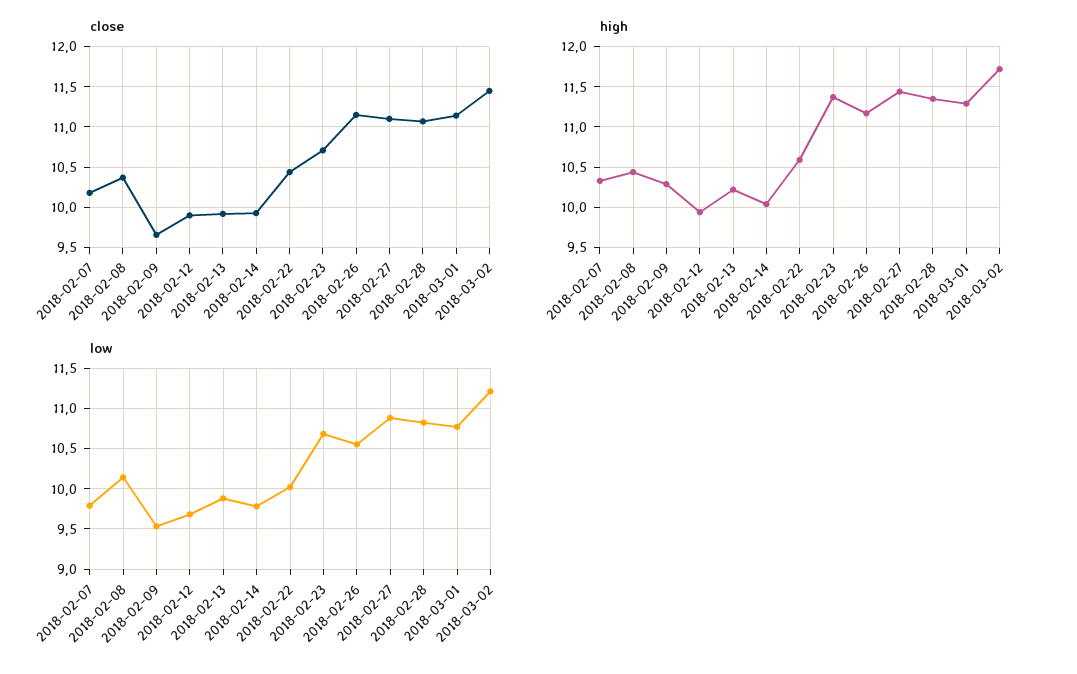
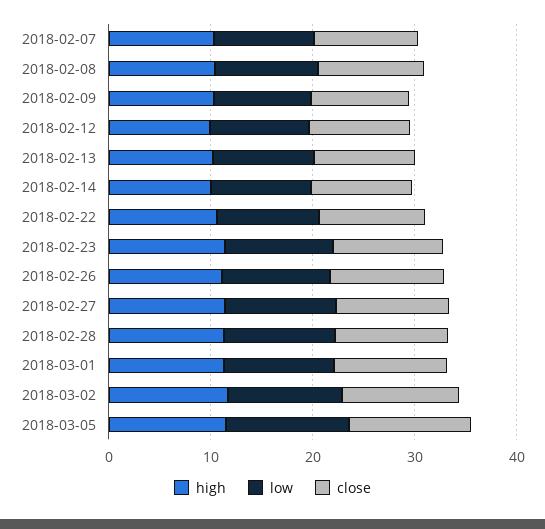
high, 2018-03-05: none -> 12
low, 2018-03-05: none -> 12
close, 2018-03-05: none -> 12

